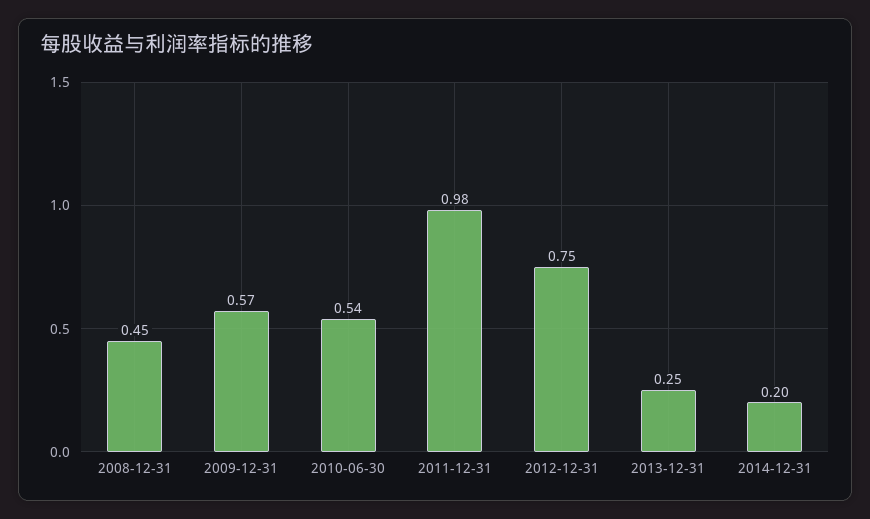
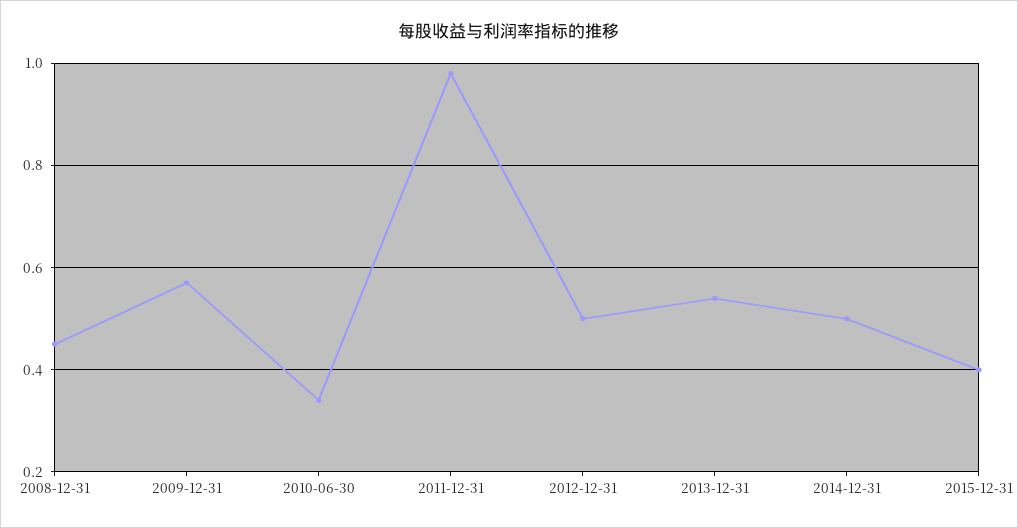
2010-06-30: 0.54 -> 0.35
2012-12-31: 0.75 -> 0.5
2013-12-31: 0.25 -> 0.55
2014-12-31: 0.2 -> 0.5
2015-12-31: none -> 0.4

